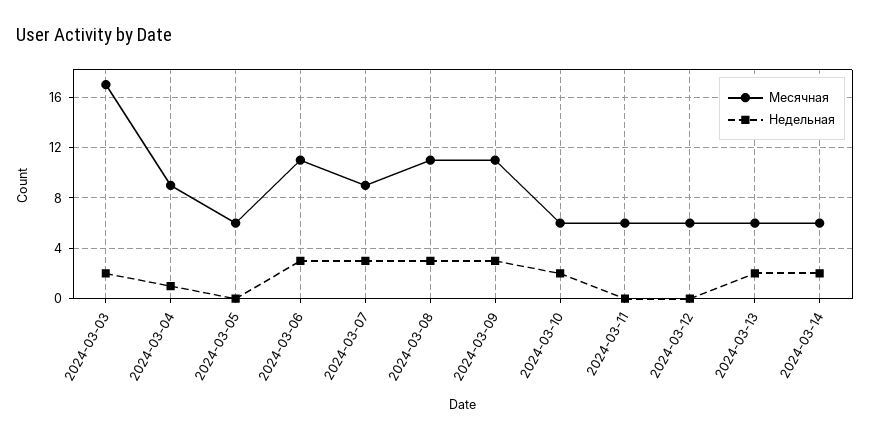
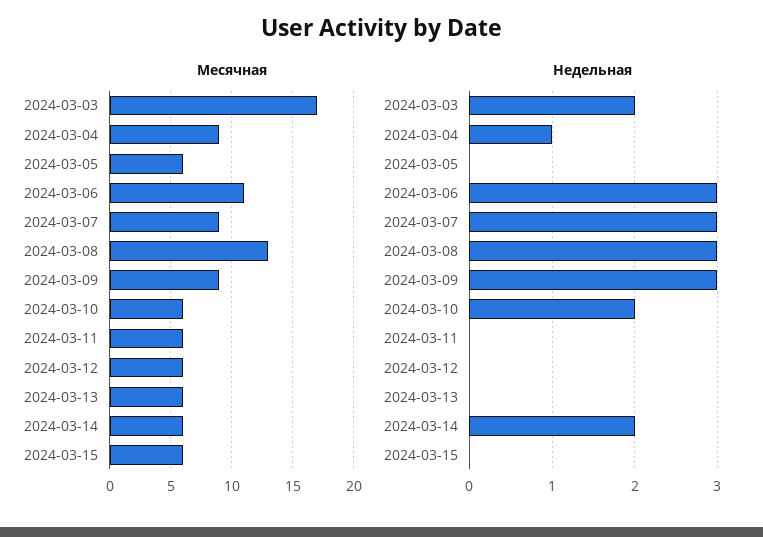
Месячная, 2024-03-08: 11 -> 13
Месячная, 2024-03-09: 11 -> 9
Недельная, 2024-03-13: 2 -> 0
Месячная, 2024-03-15: none -> 6
Недельная, 2024-03-15: none -> 0

